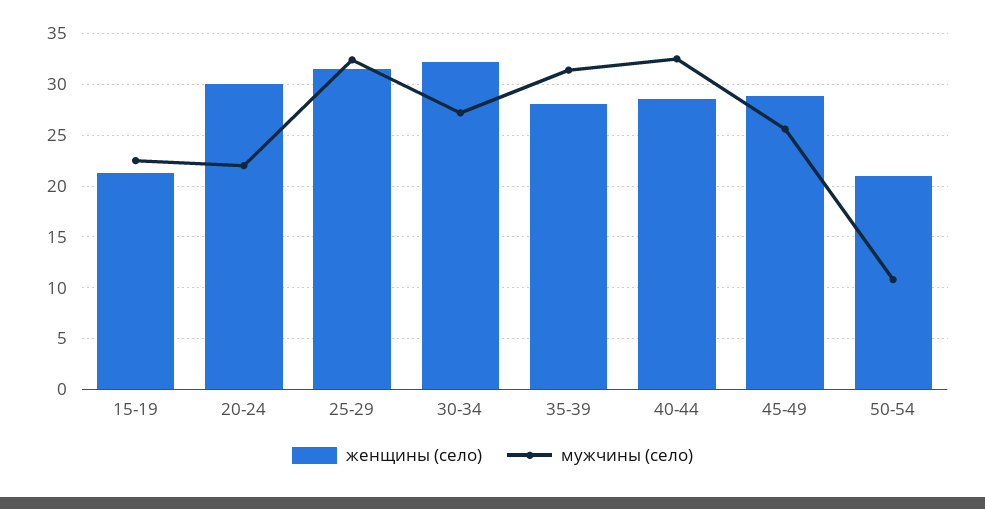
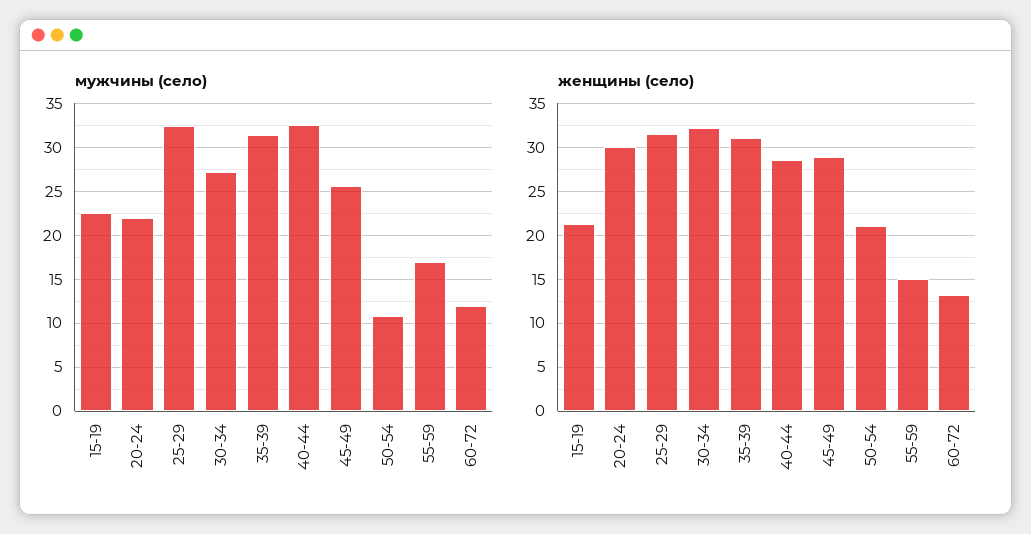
женщины (село), 35-39: 28 -> 31
мужчины (село), 55-59: none -> 17
мужчины (село), 60-72: none -> 12
женщины (село), 55-59: none -> 15
женщины (село), 60-72: none -> 13

